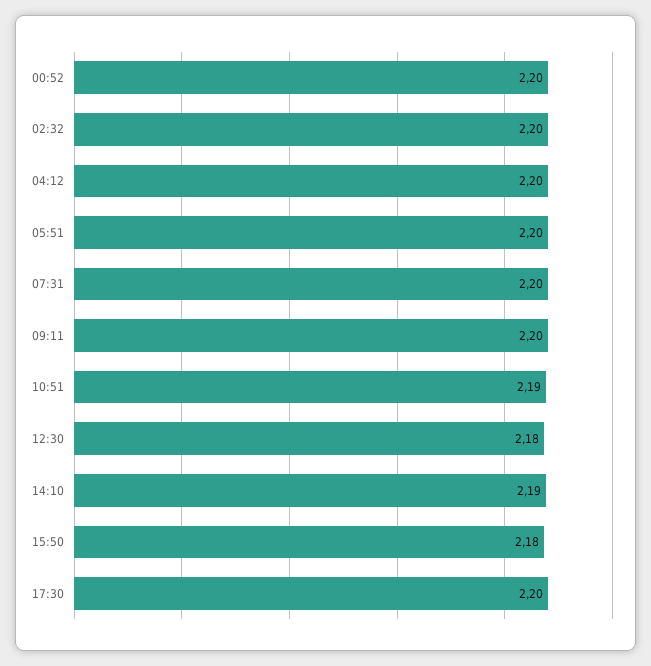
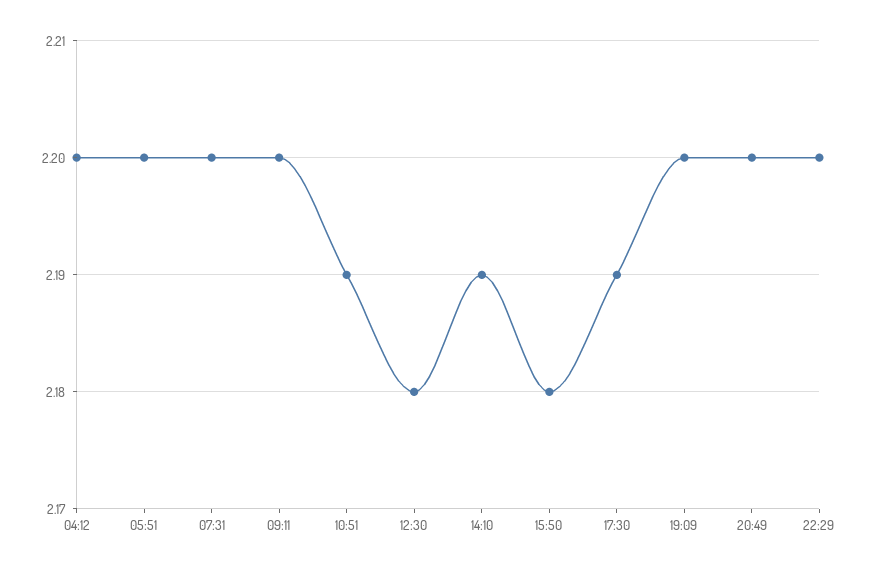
00:52: 2.2 -> none
02:32: 2.2 -> none
17:30: 2.2 -> 2.19
19:09: none -> 2.2
20:49: none -> 2.2
22:29: none -> 2.2

